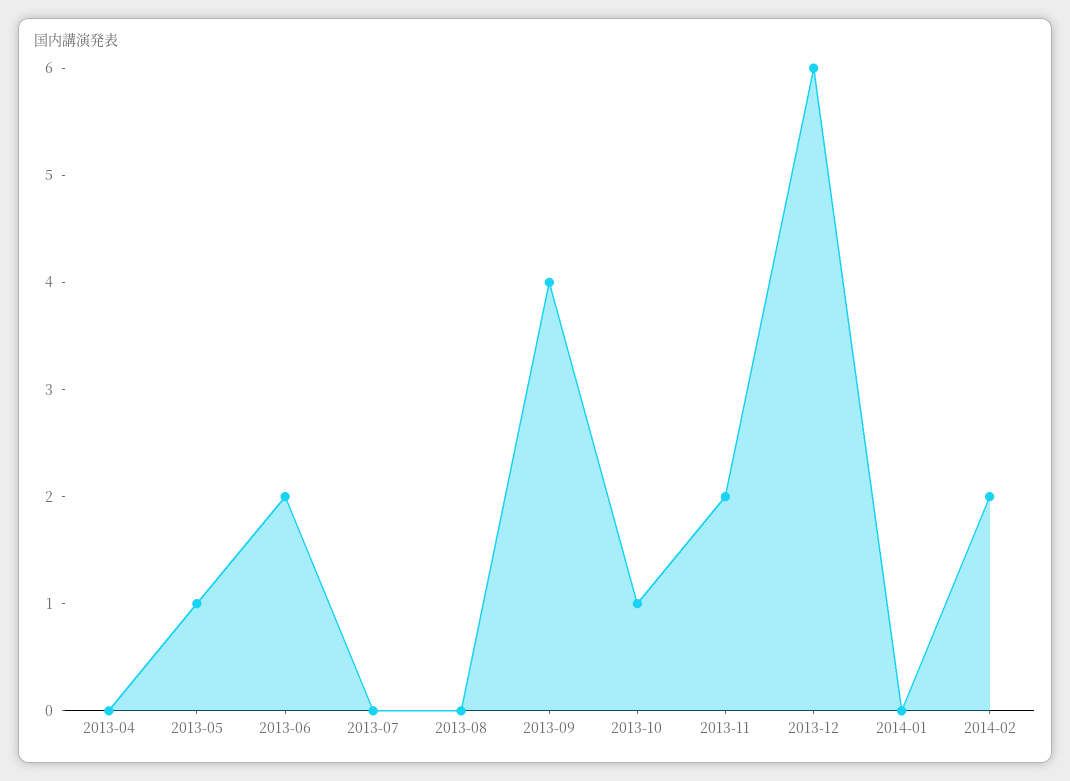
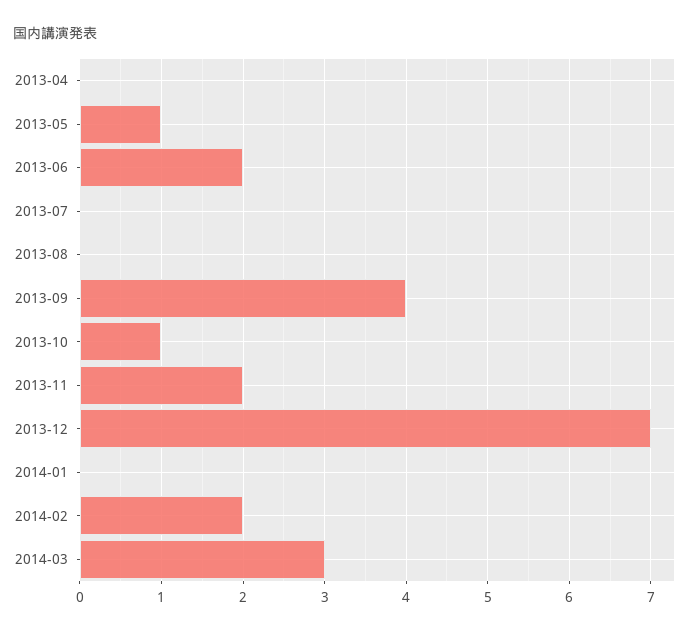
2013-12: 6 -> 7
2014-03: none -> 3

